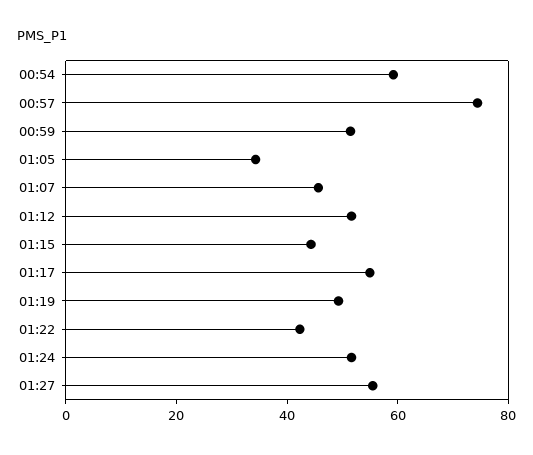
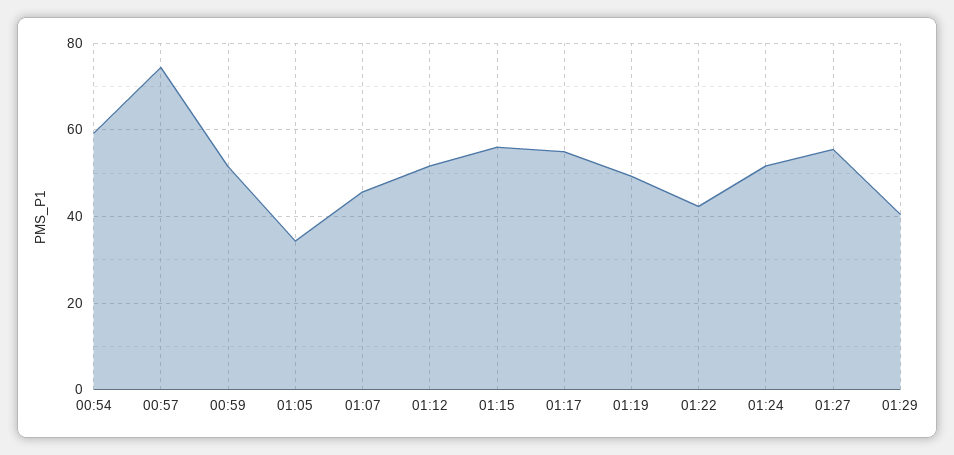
01:15: 45 -> 56
01:29: none -> 40

